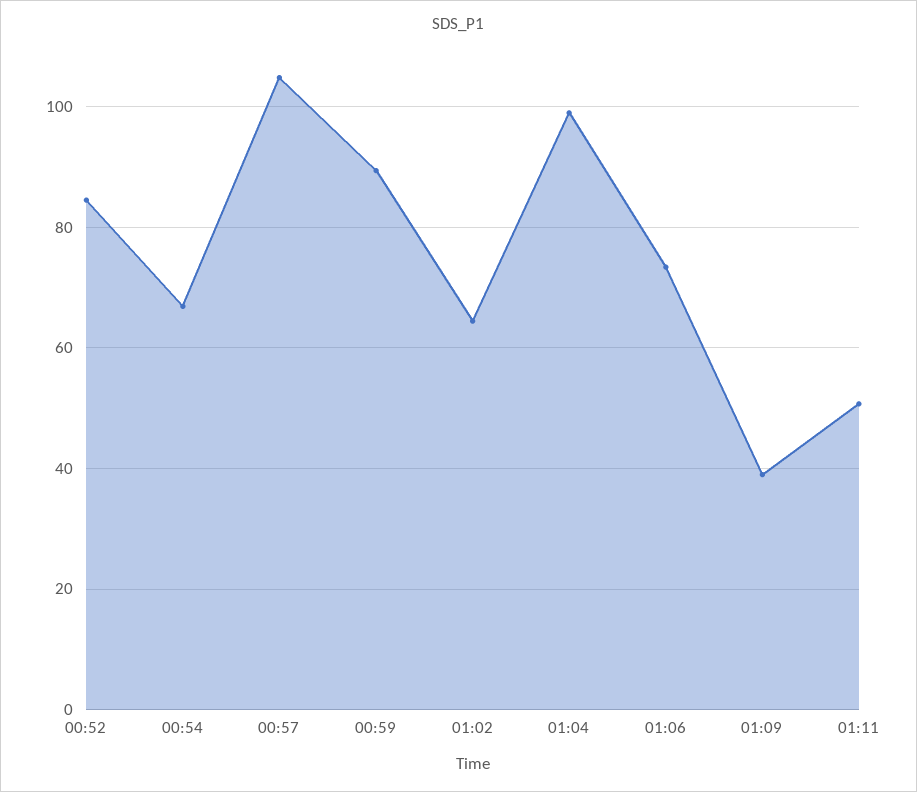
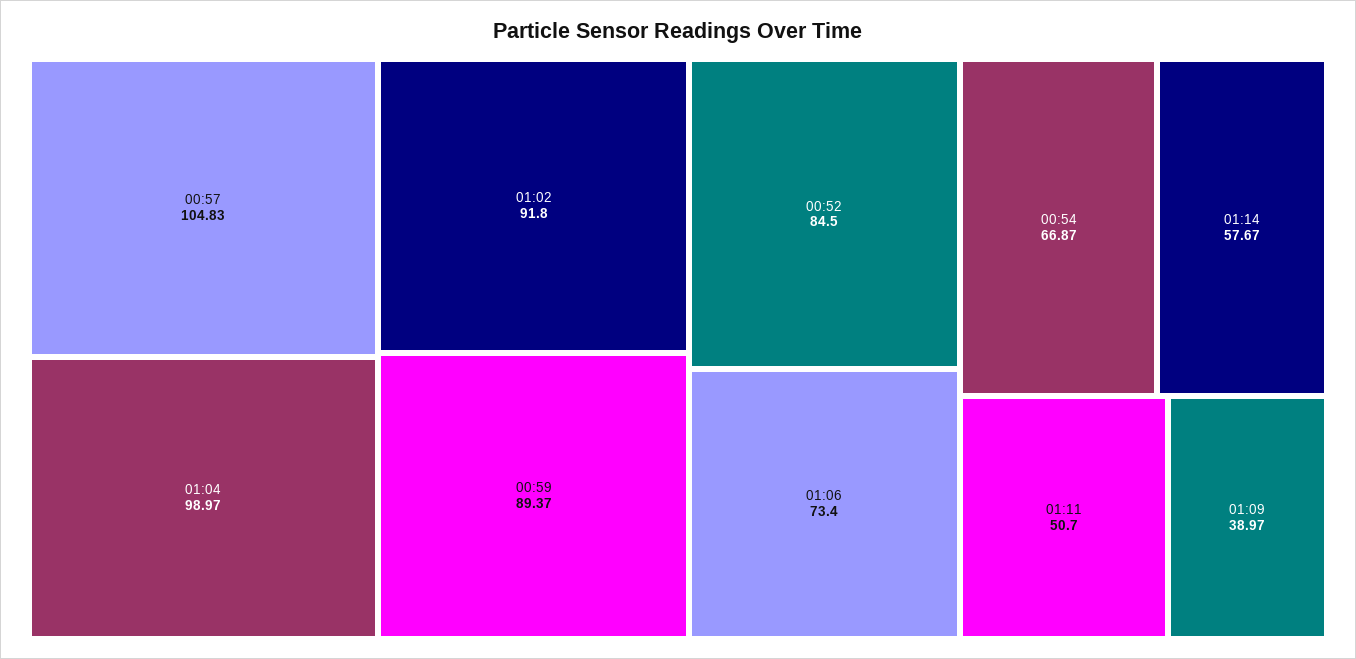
01:02: 64 -> 91.8
01:14: none -> 57.67

